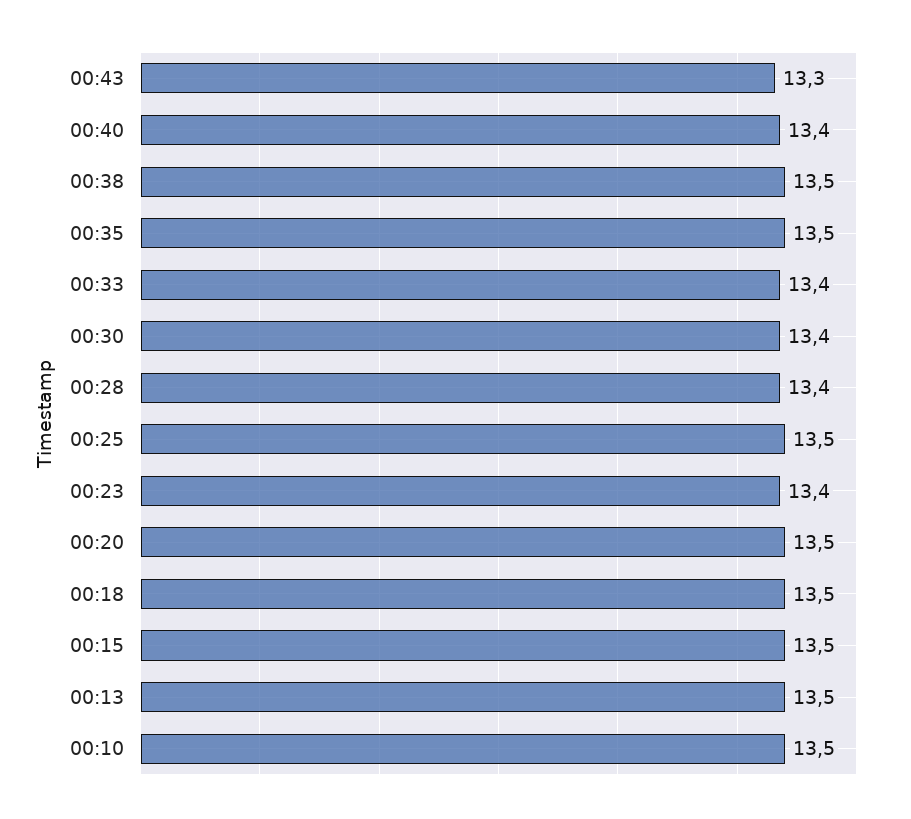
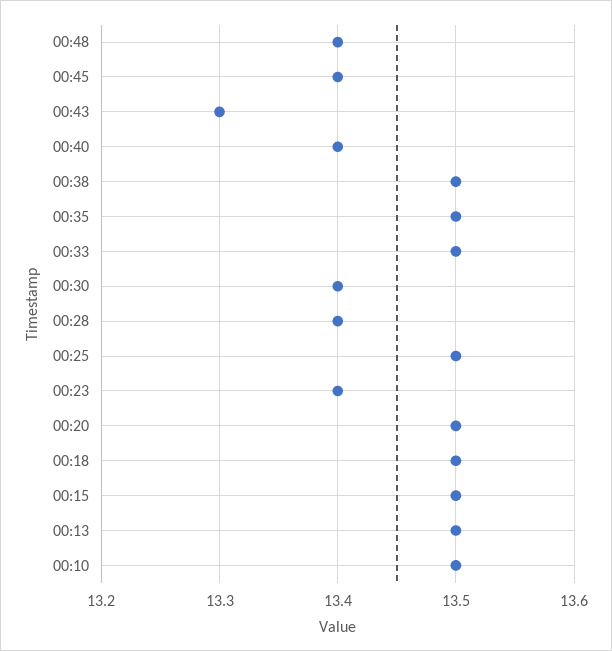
00:33: 13.4 -> 13.5
00:48: none -> 13.4
00:45: none -> 13.4

